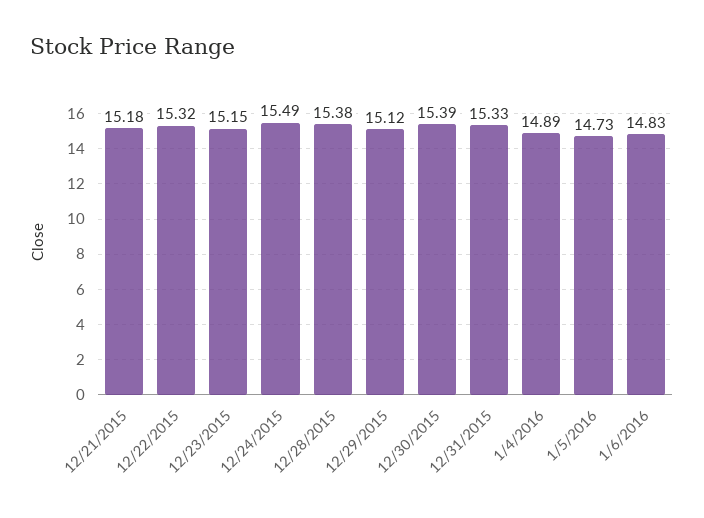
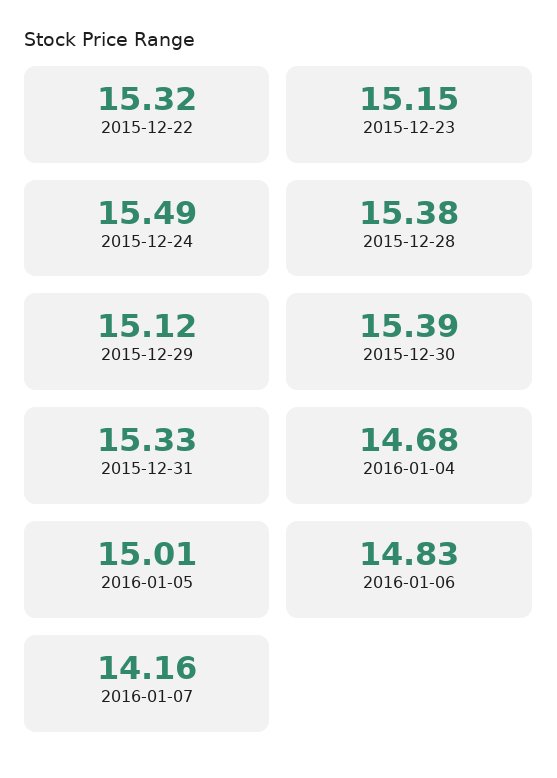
12/21/2015: 15.18 -> none
1/4/2016: 14.89 -> 14.68
1/5/2016: 14.73 -> 15.01
2016-01-07: none -> 14.16

